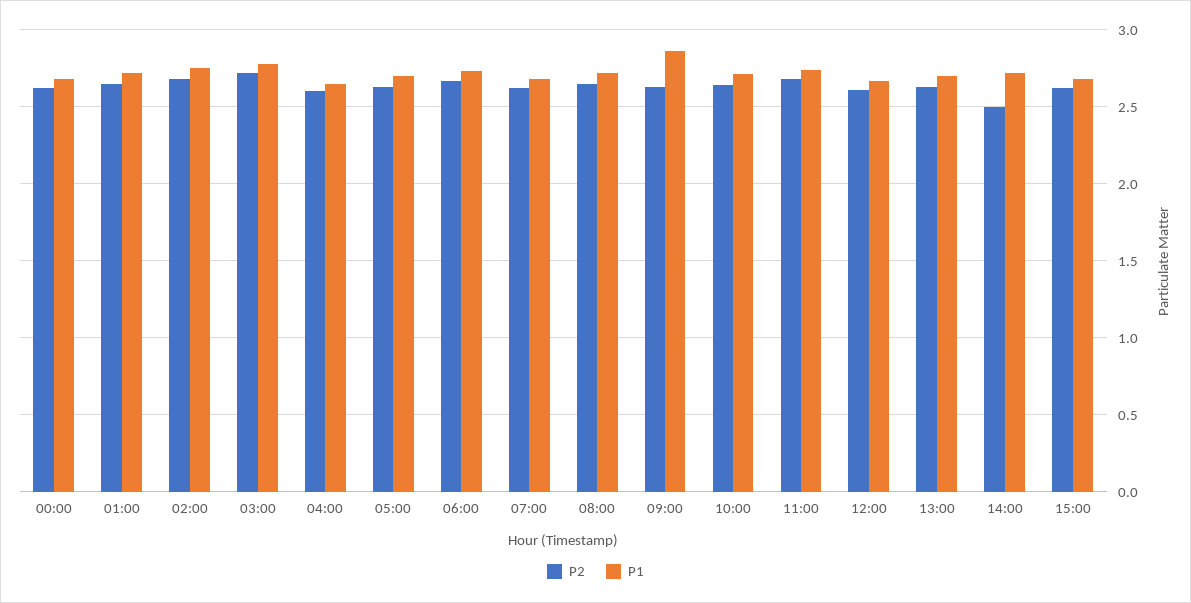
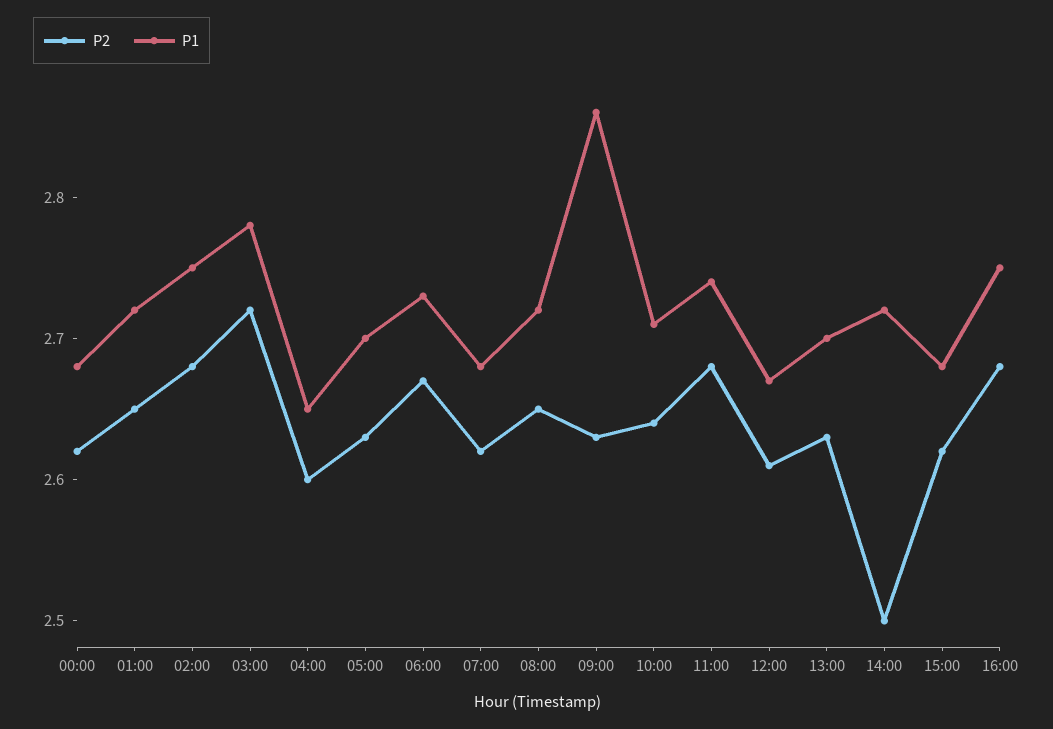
P2, 16:00: none -> 2.68
P1, 16:00: none -> 2.75

